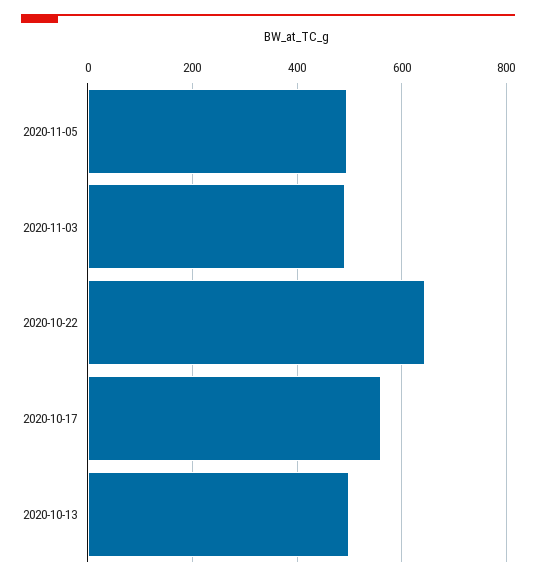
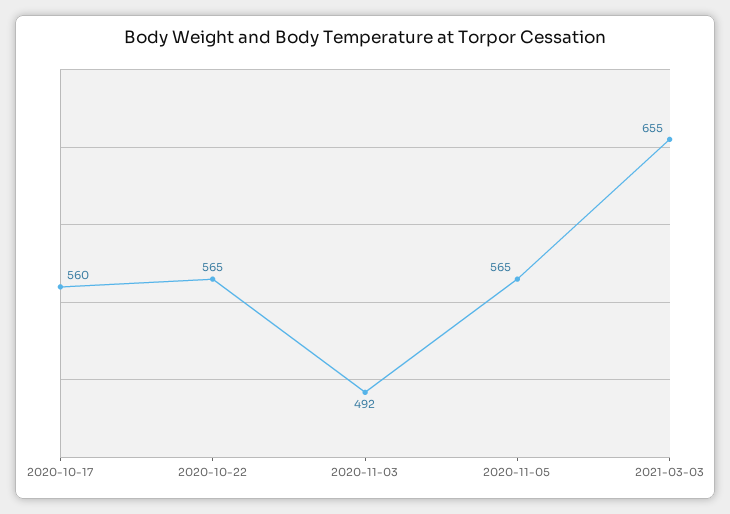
2020-11-05: 500 -> 565
2020-10-22: 640 -> 565
2020-10-13: 500 -> none
2021-03-03: none -> 655

